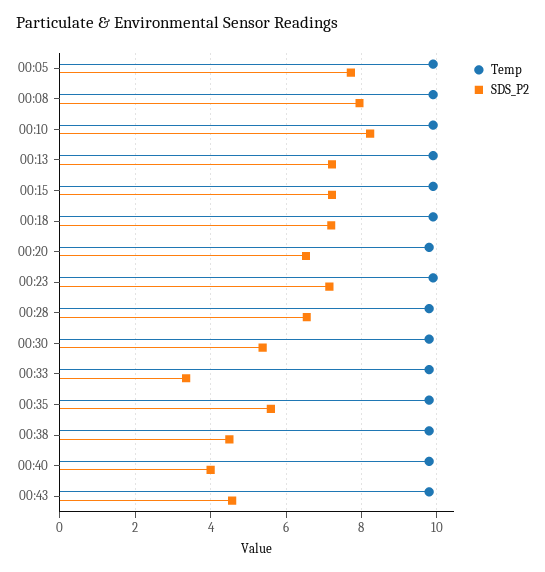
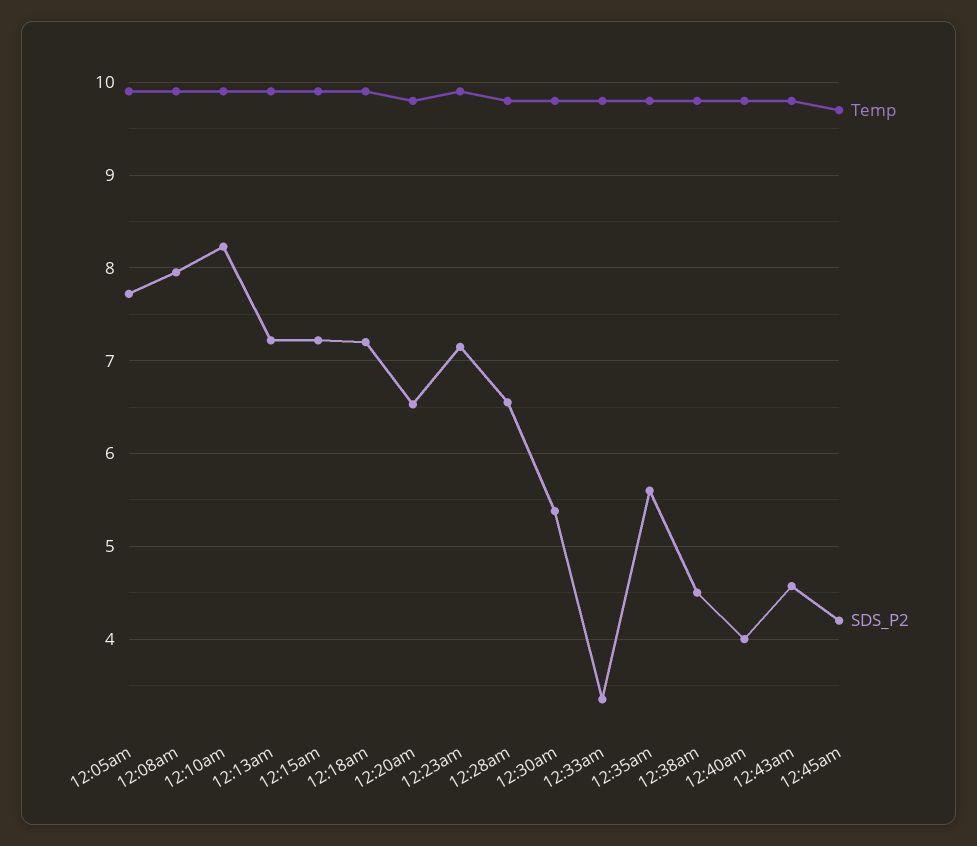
Temp, 12:45am: none -> 9.7
SDS_P2, 12:45am: none -> 4.2

